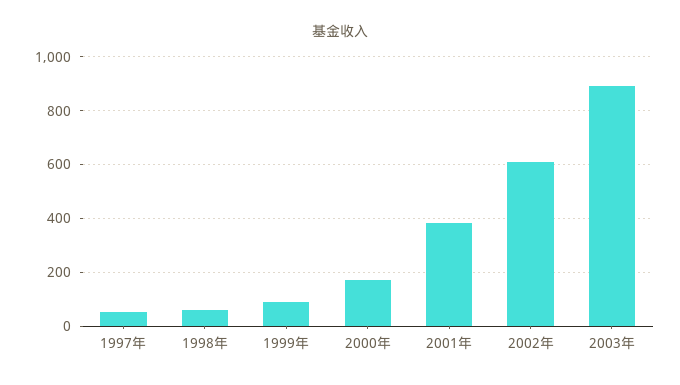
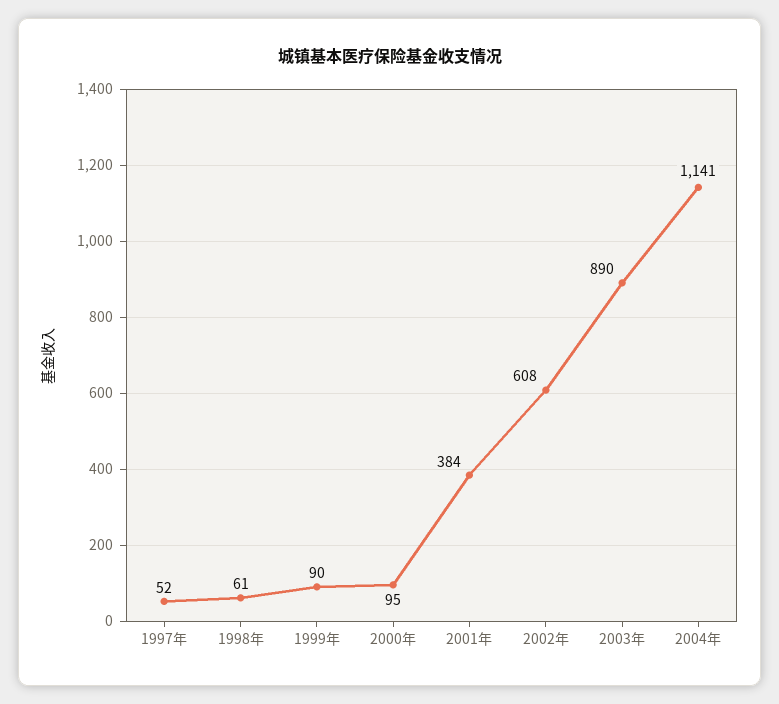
2000年: 175 -> 95
2004年: none -> 1141

